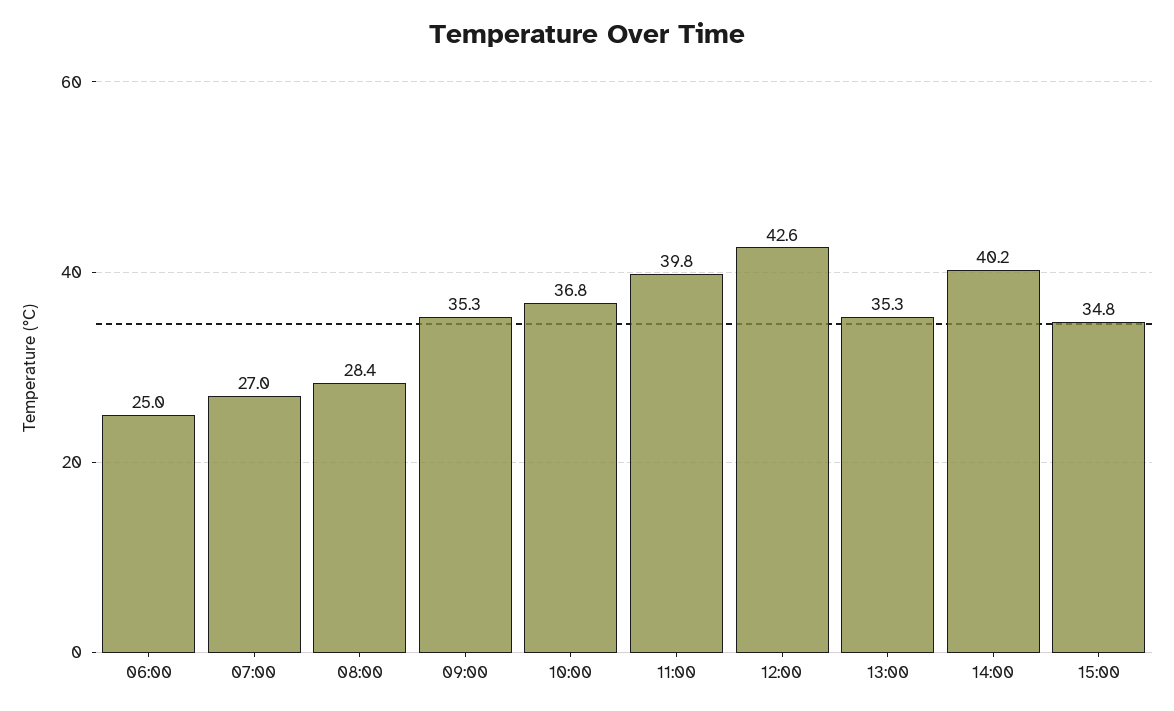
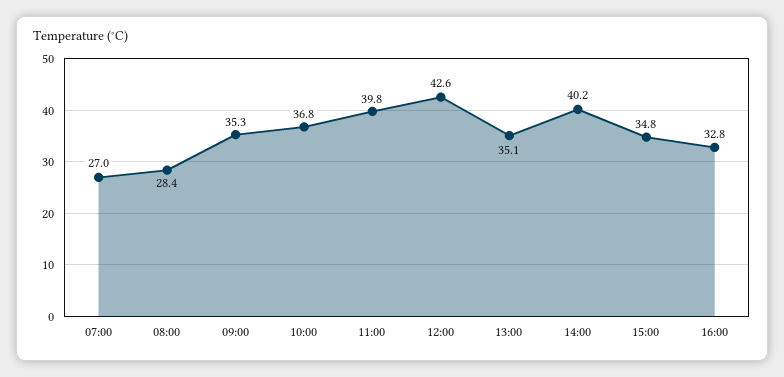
06:00: 25 -> none
13:00: 35.3 -> 35.1
16:00: none -> 32.8

